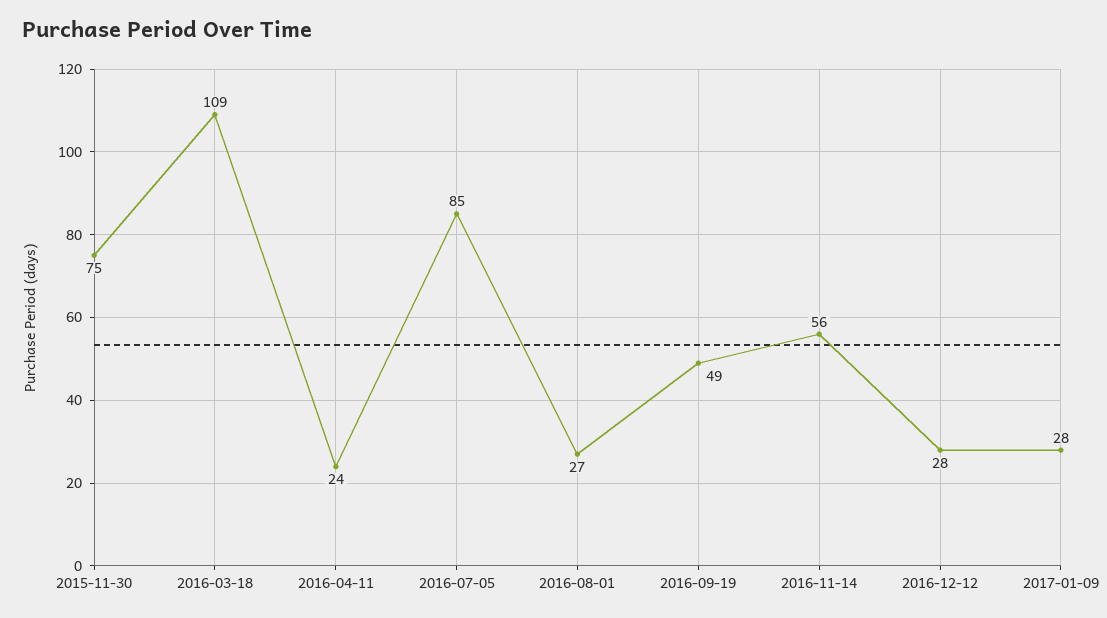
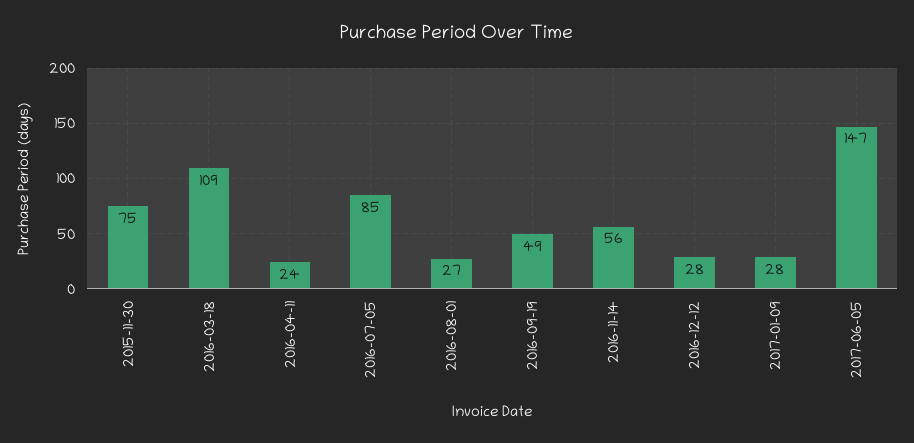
2017-06-05: none -> 147

